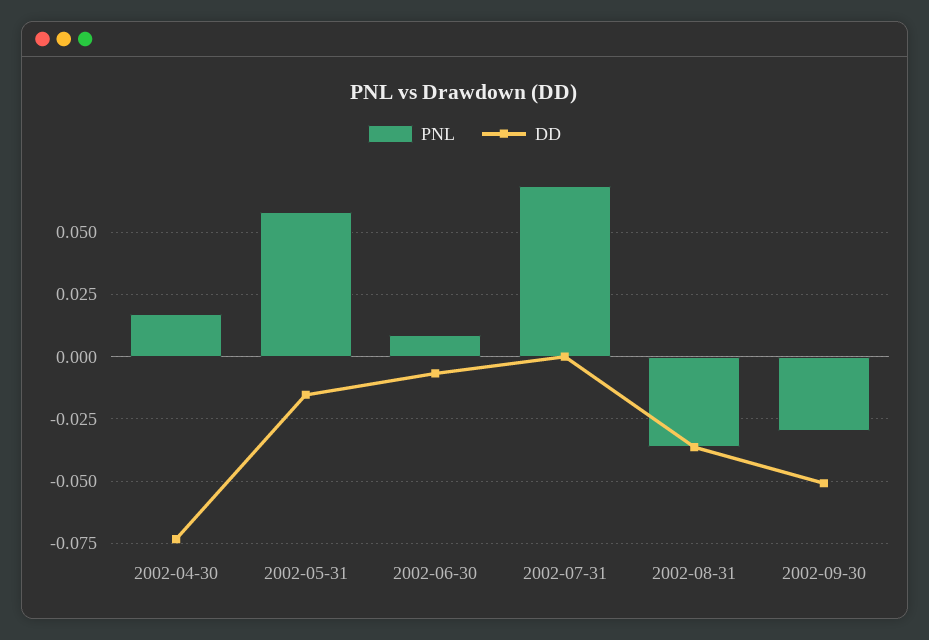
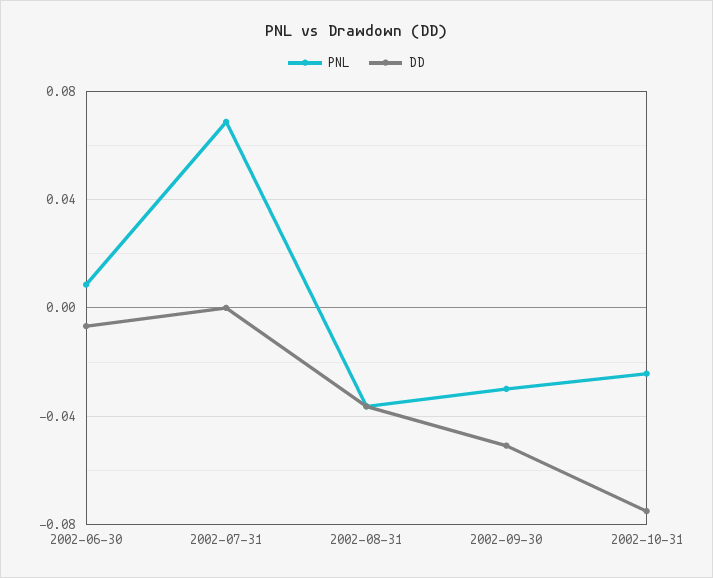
PNL, 2002-04-30: 0.0175 -> none
DD, 2002-04-30: -0.0725 -> none
PNL, 2002-05-31: 0.0575 -> none
DD, 2002-05-31: -0.015 -> none
PNL, 2002-10-31: none -> -0.025
DD, 2002-10-31: none -> -0.075

